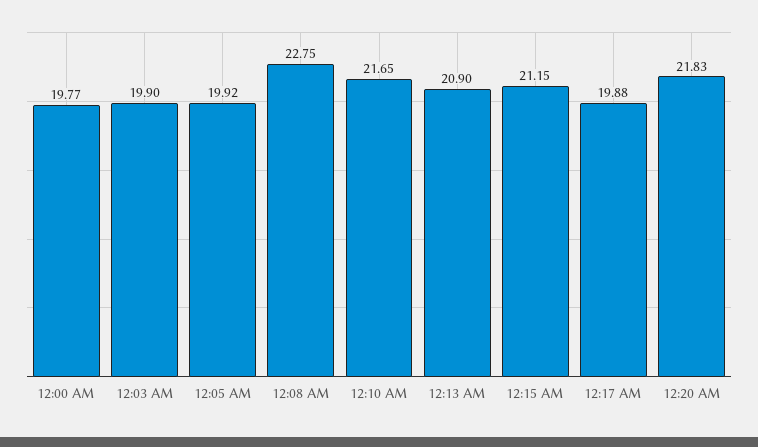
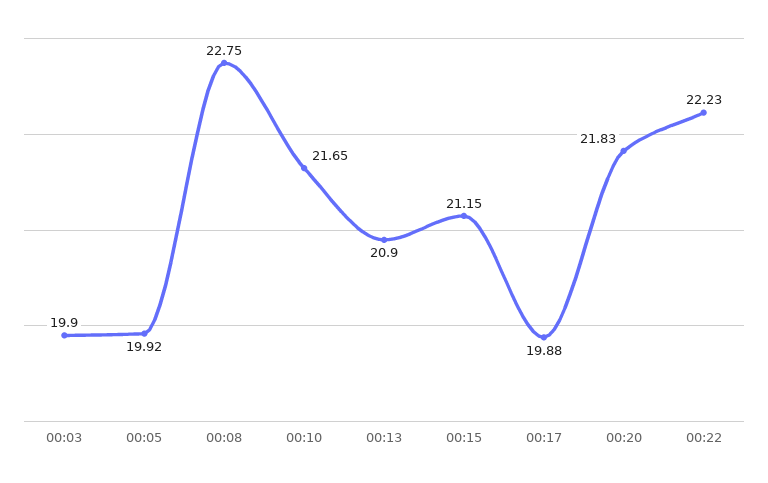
12:00 AM: 19.77 -> none
00:22: none -> 22.23

